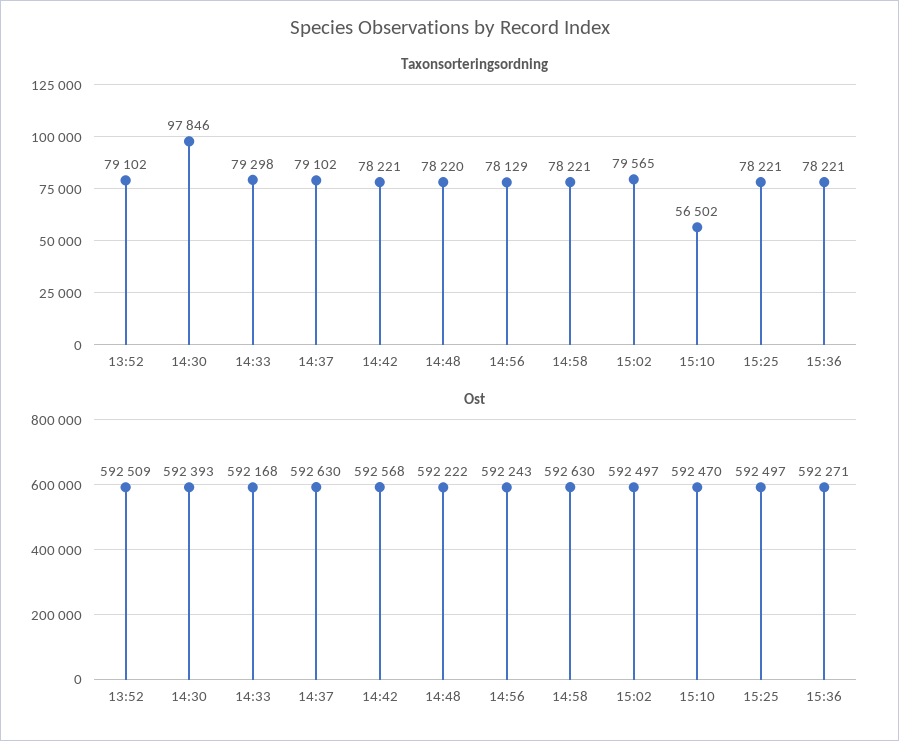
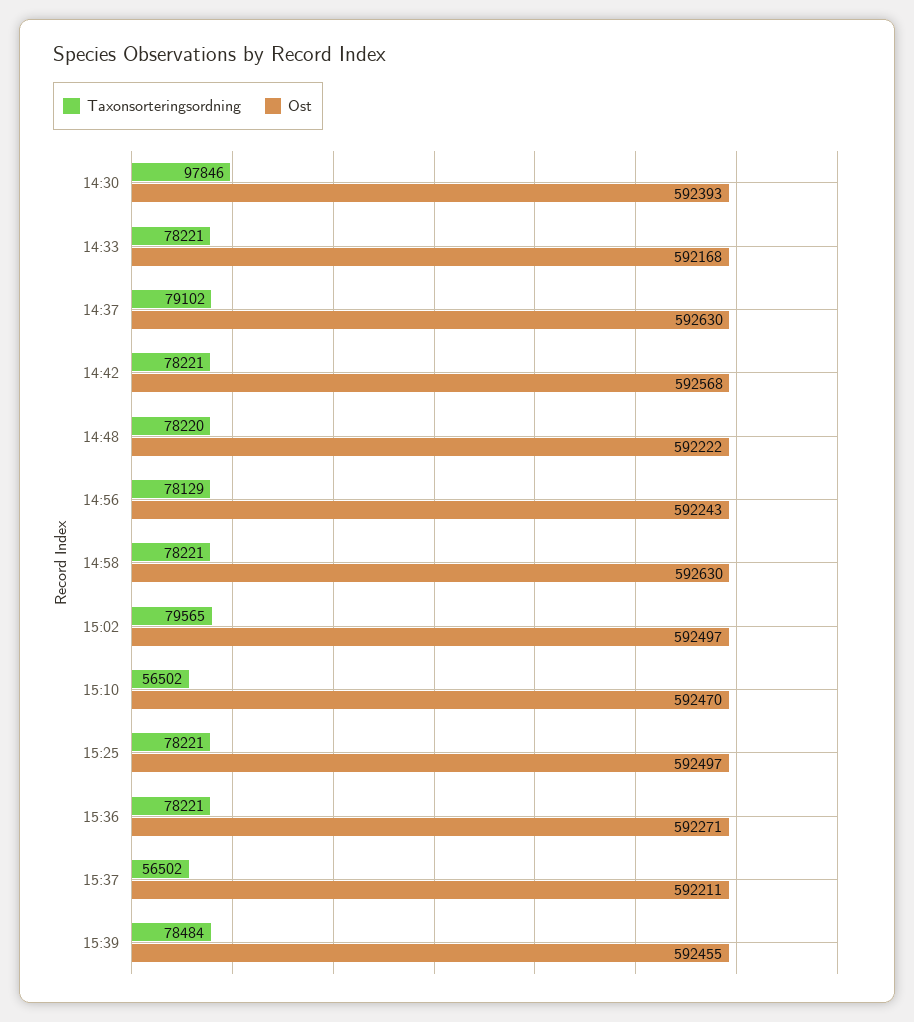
Taxonsorteringsordning, 13:52: 79102 -> none
Taxonsorteringsordning, 14:33: 79298 -> 78221
Ost, 13:52: 592509 -> none
Taxonsorteringsordning, 15:37: none -> 56502
Ost, 15:37: none -> 592211
Taxonsorteringsordning, 15:39: none -> 78484
Ost, 15:39: none -> 592455

